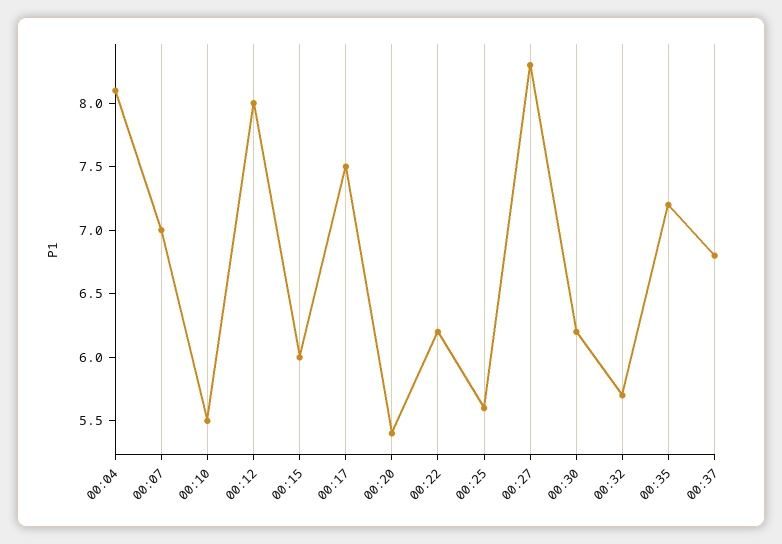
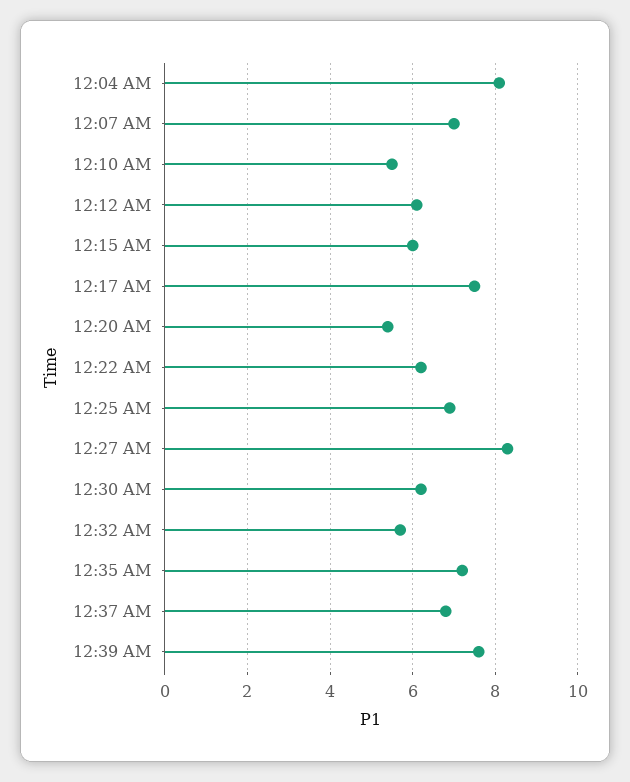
00:12: 8 -> 6
00:25: 5.6 -> 7
12:39 AM: none -> 7.5

